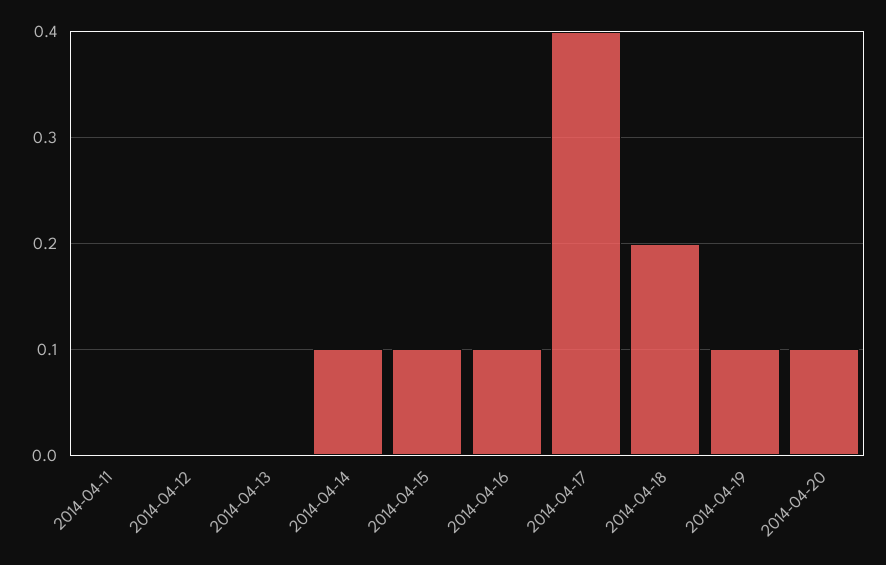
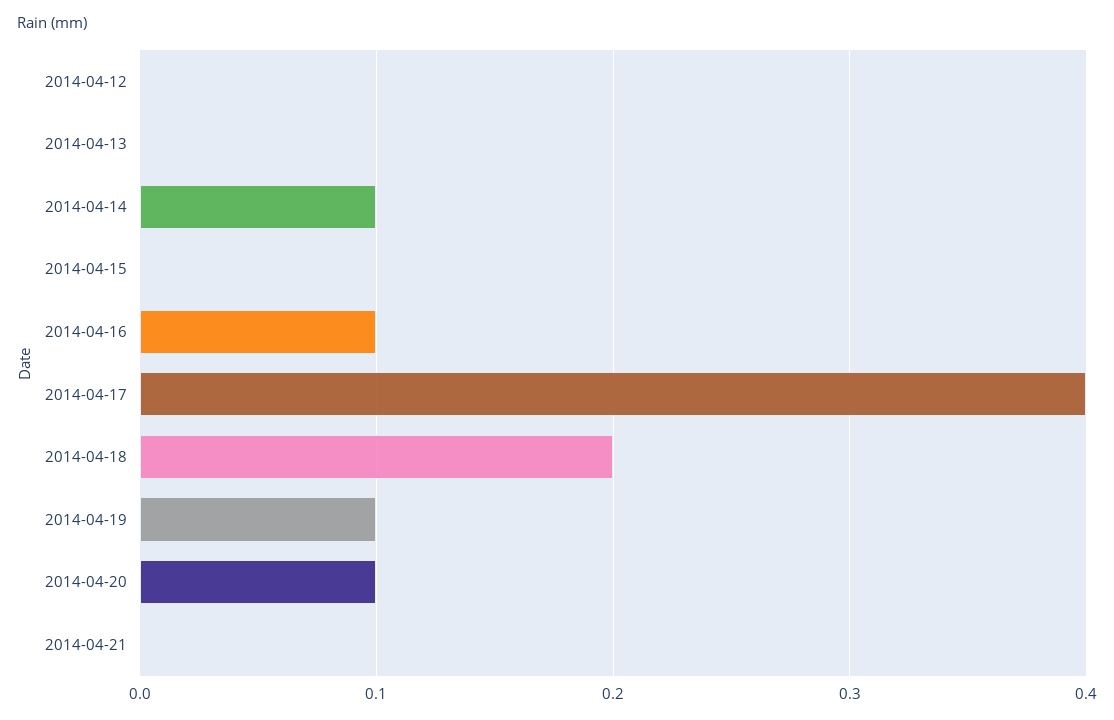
2014-04-11: 0 -> none
2014-04-15: 0.1 -> 0
2014-04-21: none -> 0

